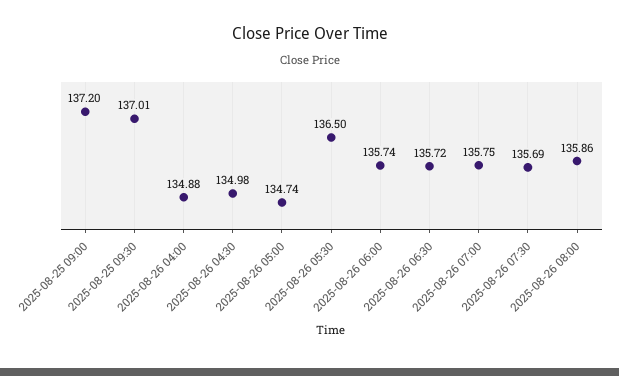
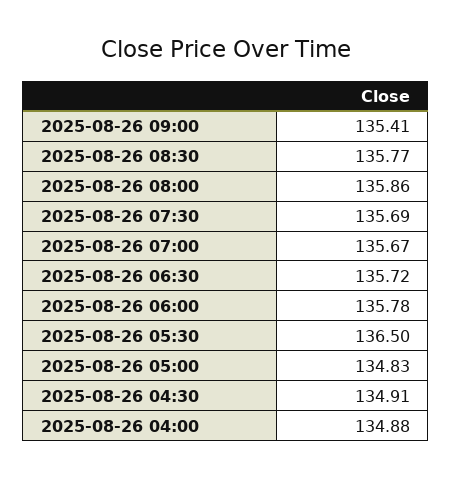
2025-08-25 09:00: 137.2 -> none
2025-08-25 09:30: 137.01 -> none
2025-08-26 04:30: 134.98 -> 134.91
2025-08-26 05:00: 134.74 -> 134.83
2025-08-26 06:00: 135.74 -> 135.78
2025-08-26 07:00: 135.75 -> 135.67
2025-08-26 09:00: none -> 135.41
2025-08-26 08:30: none -> 135.77

